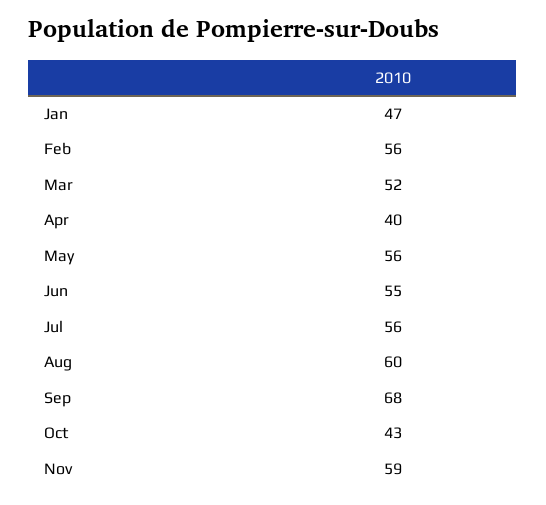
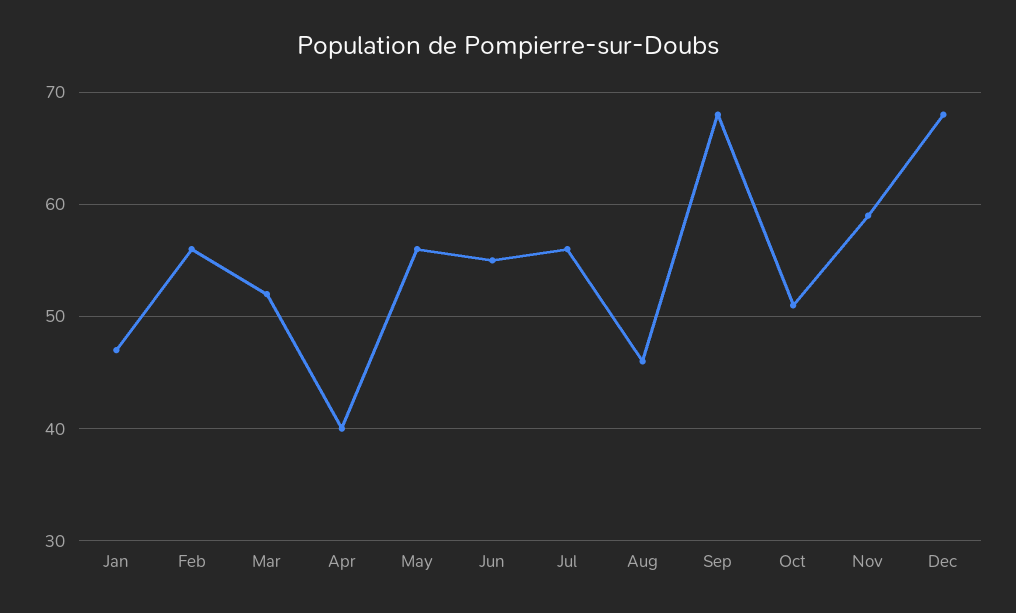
Aug: 60 -> 46
Oct: 43 -> 51
Dec: none -> 68

